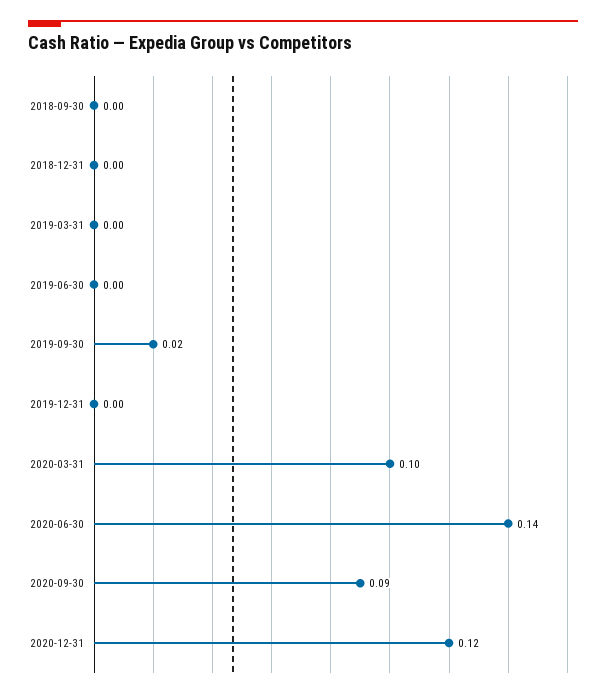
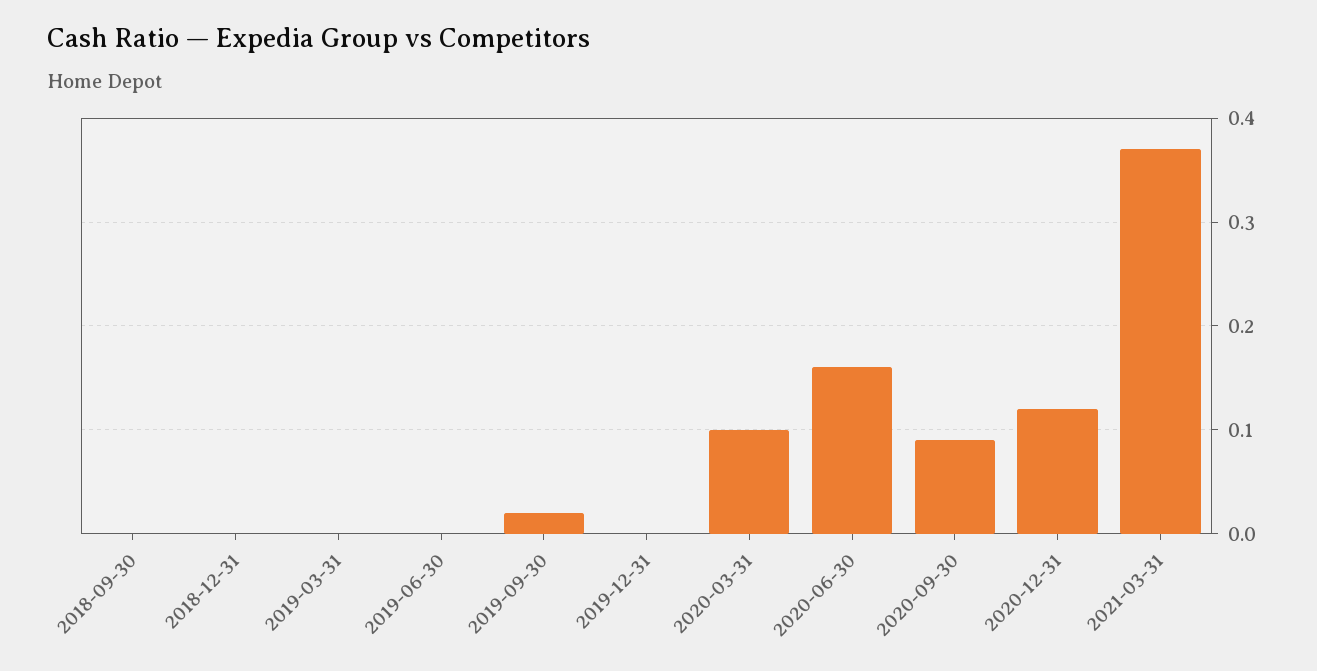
2020-06-30: 0.14 -> 0.16
2021-03-31: none -> 0.37

